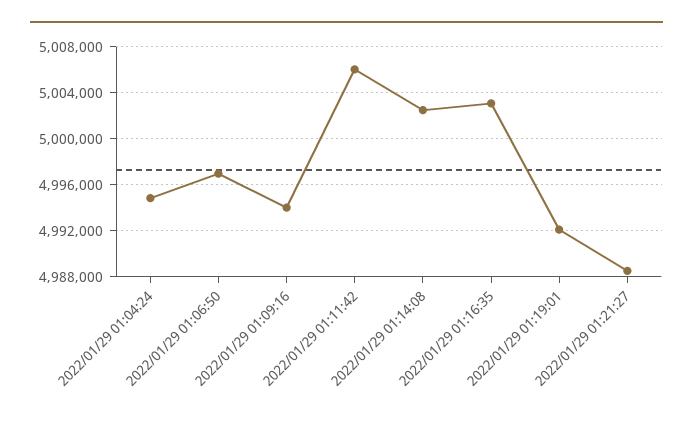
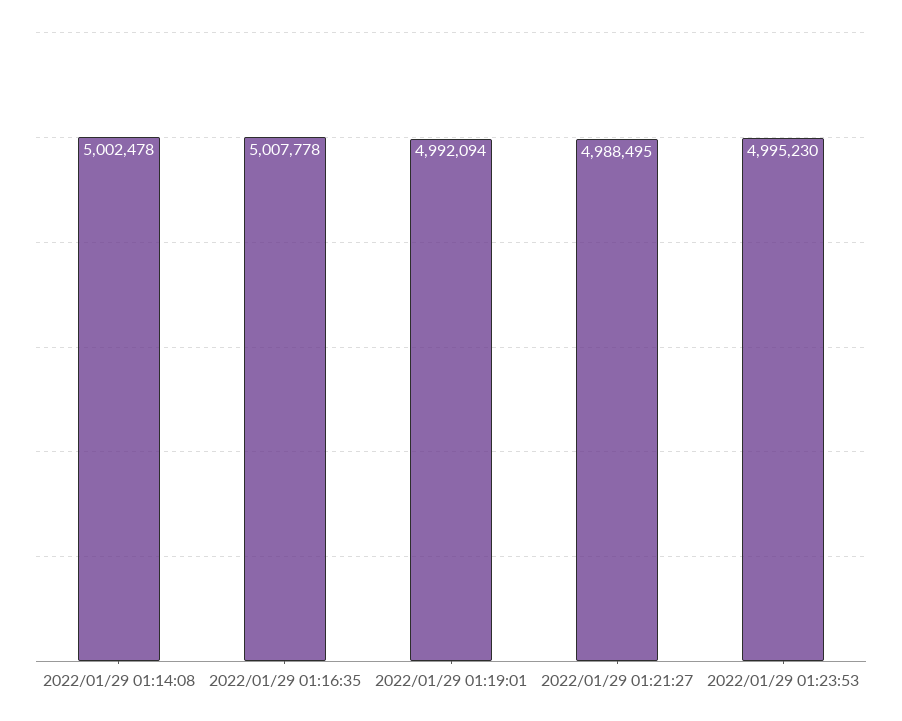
2022/01/29 01:04:24: 4995000 -> none
2022/01/29 01:06:50: 4997000 -> none
2022/01/29 01:09:16: 4994000 -> none
2022/01/29 01:11:42: 5006000 -> none
2022/01/29 01:16:35: 5003000 -> 5007778
2022/01/29 01:23:53: none -> 4995230

